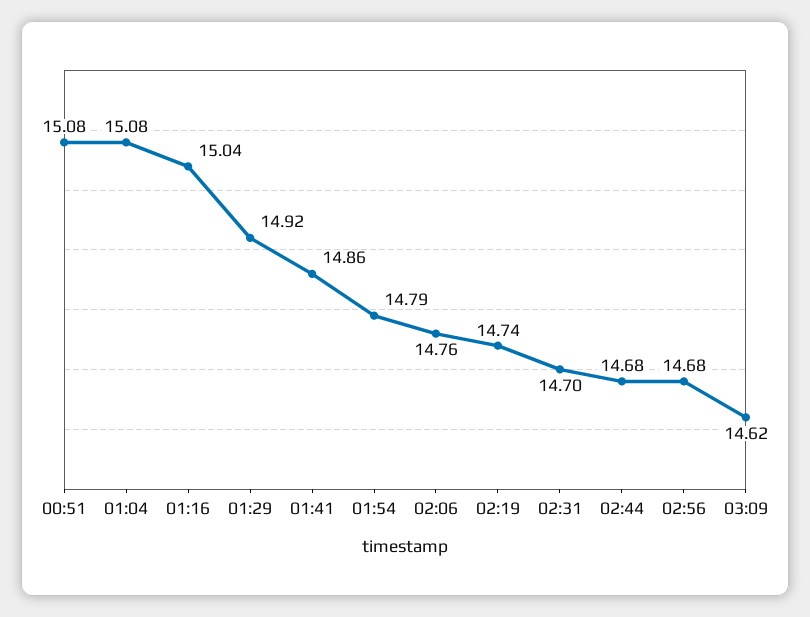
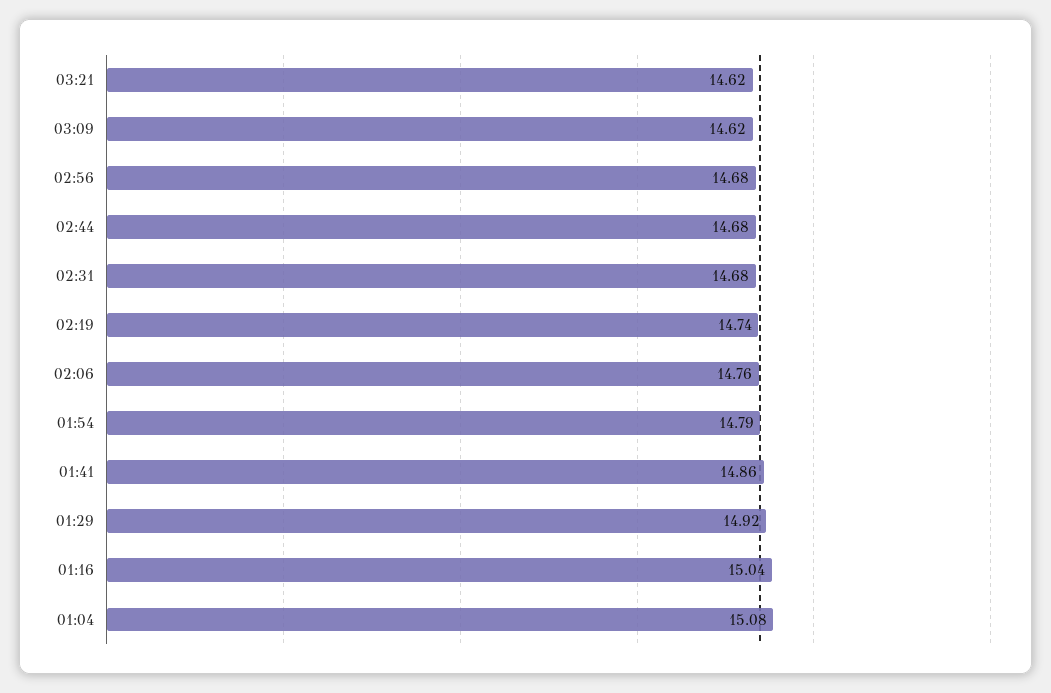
00:51: 15.08 -> none
02:31: 14.7 -> 14.68
03:21: none -> 14.62

